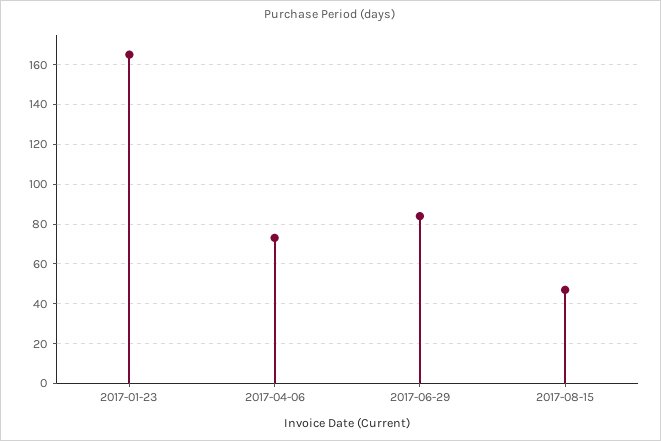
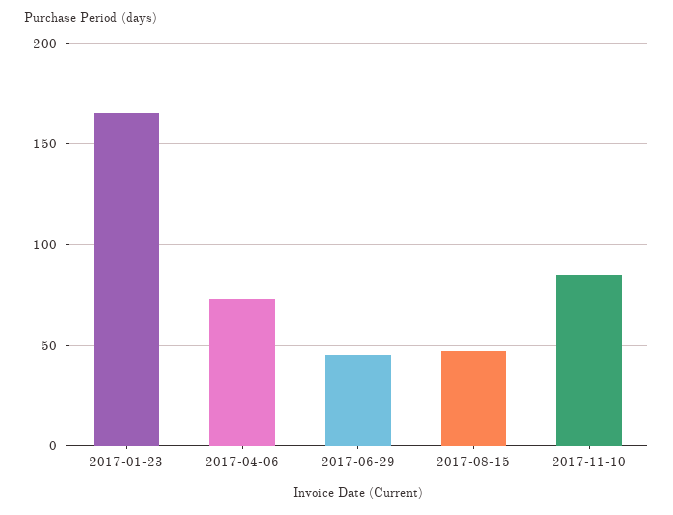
2017-06-29: 85 -> 45
2017-11-10: none -> 85

